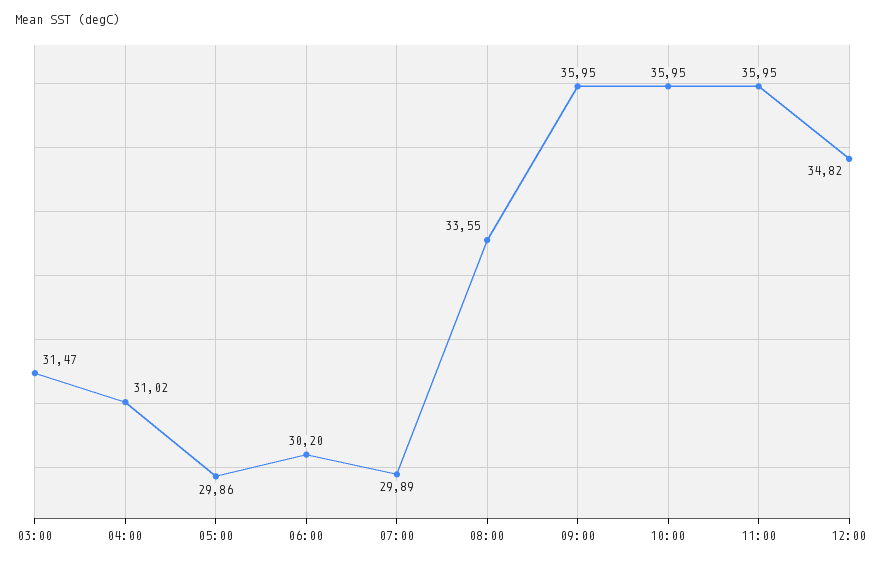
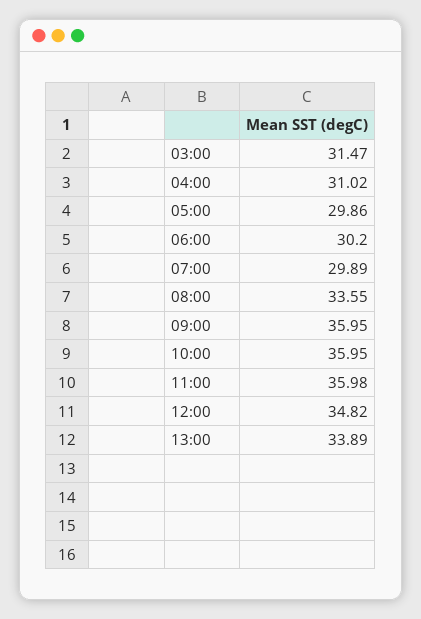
11:00: 35.95 -> 35.98
13:00: none -> 33.89

